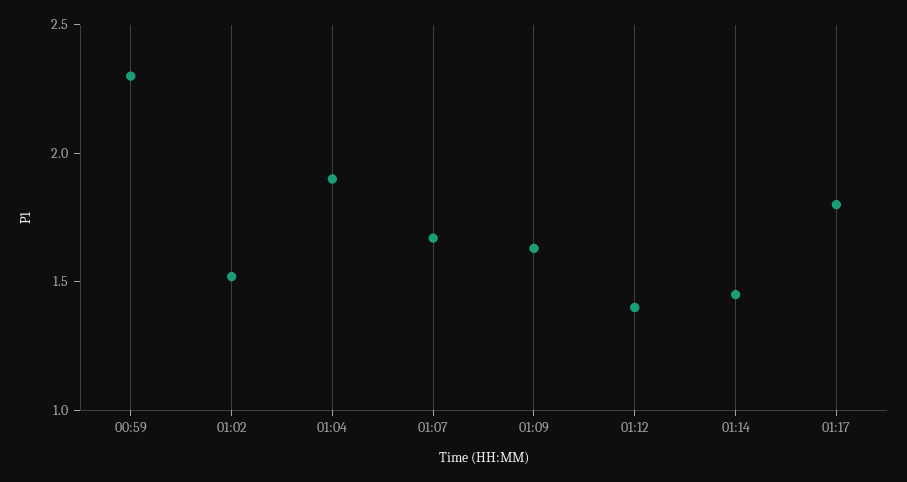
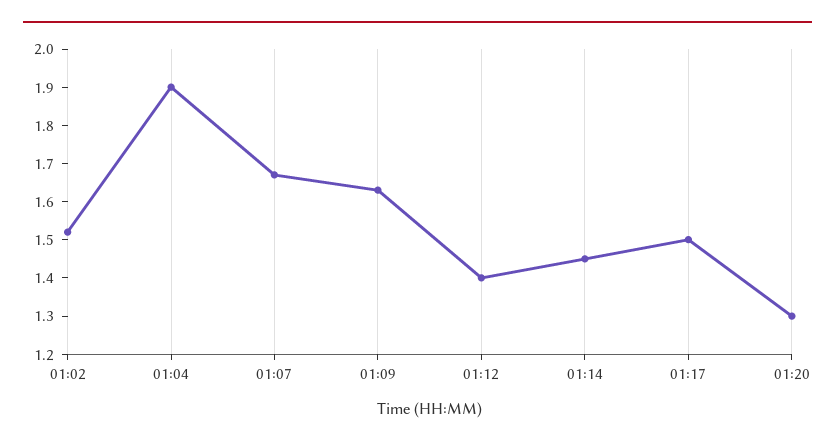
00:59: 2.3 -> none
01:17: 1.8 -> 1.5
01:20: none -> 1.3

